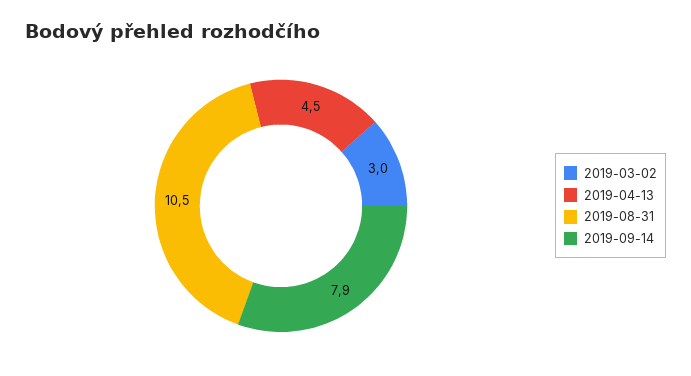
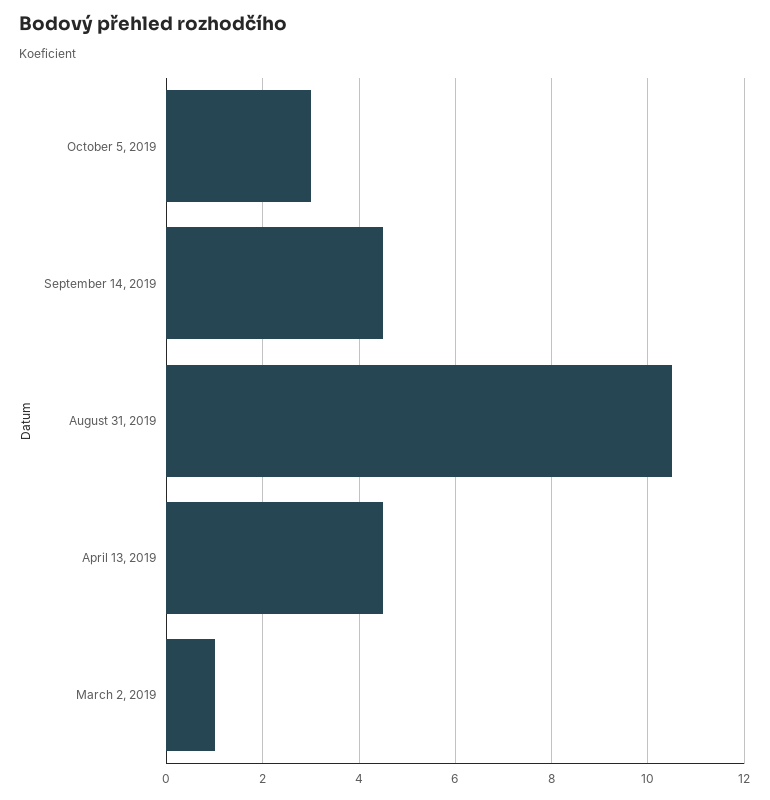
2019-03-02: 3 -> 1
2019-09-14: 7.9 -> 4.5
October 5, 2019: none -> 3

